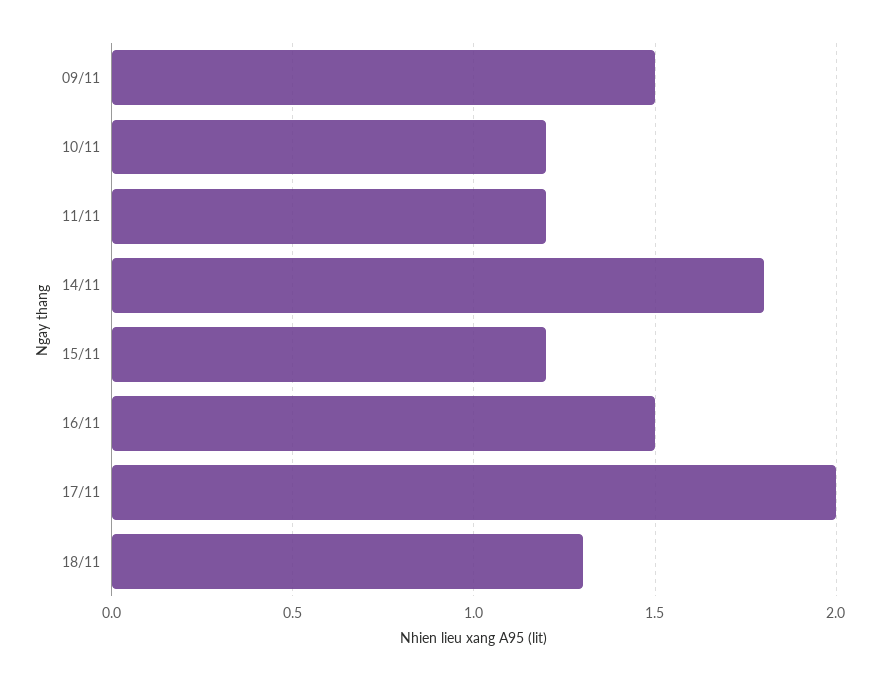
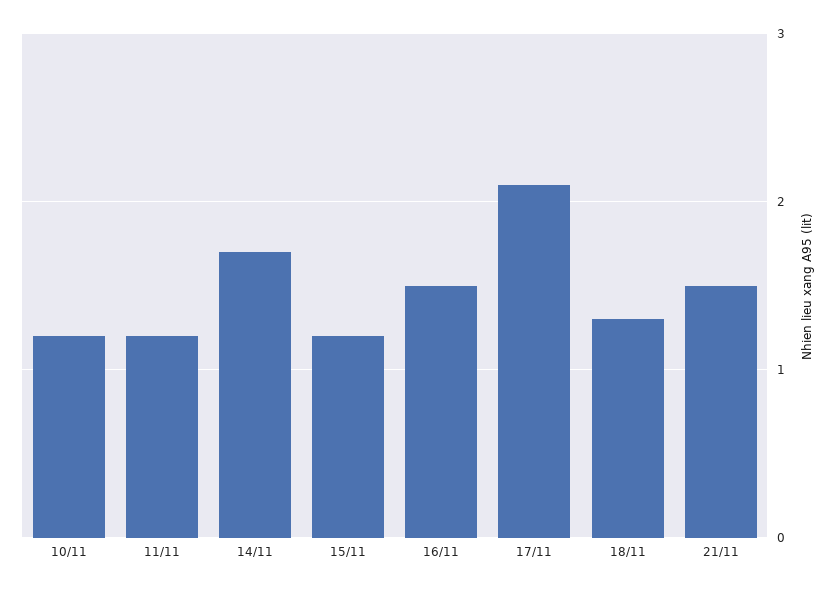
09/11: 1.5 -> none
14/11: 1.8 -> 1.7
17/11: 2 -> 2.1
21/11: none -> 1.5

